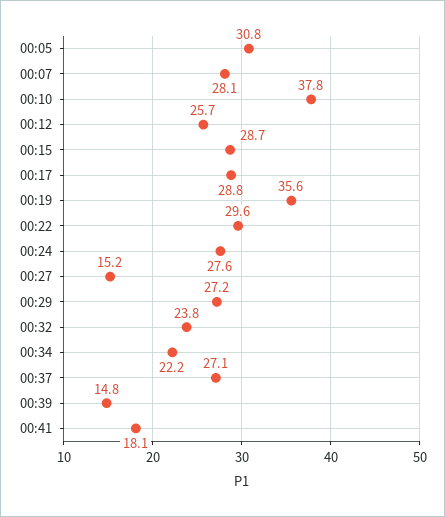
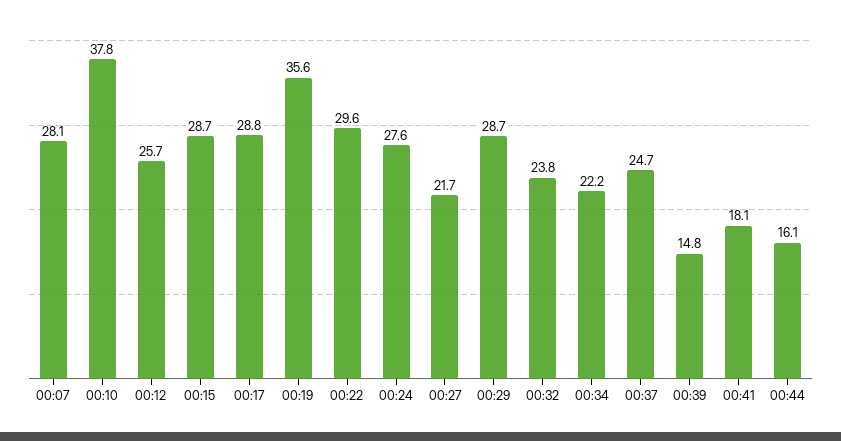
00:05: 30.8 -> none
00:27: 15.2 -> 21.7
00:29: 27.2 -> 28.7
00:37: 27.1 -> 24.7
00:44: none -> 16.1

